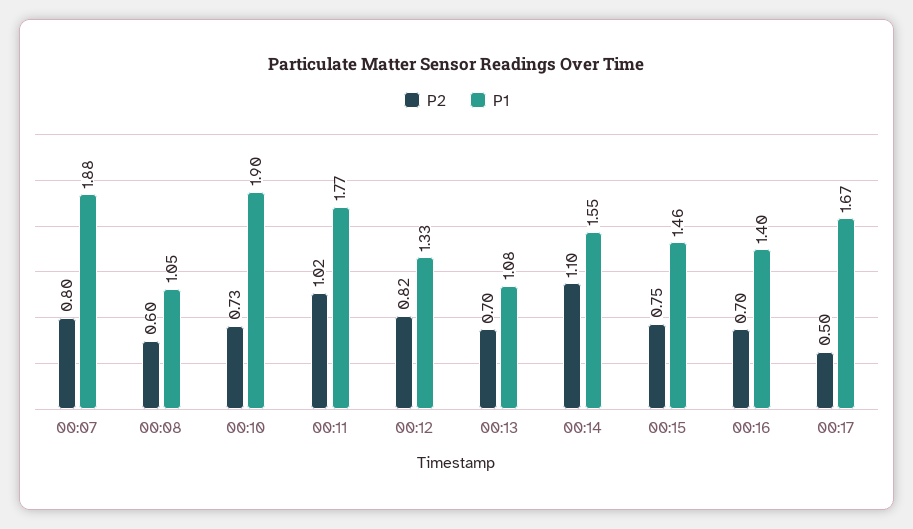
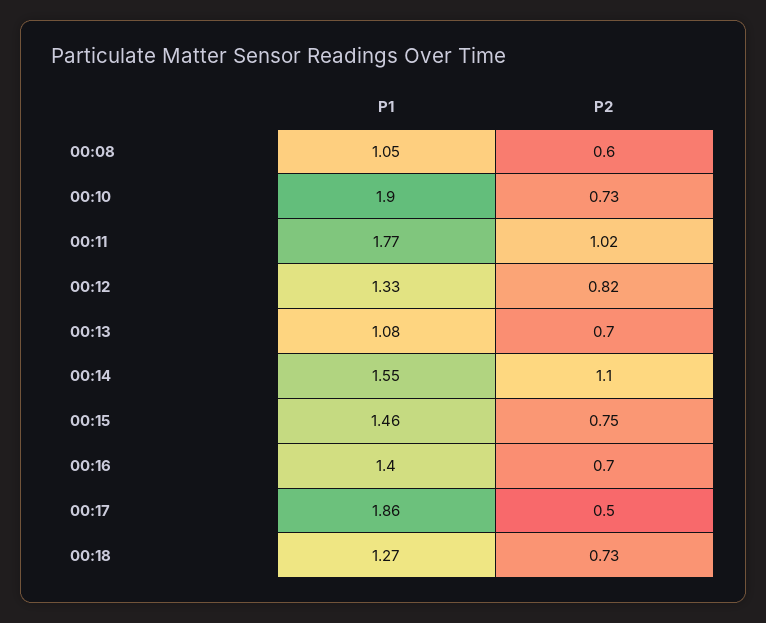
P2, 00:07: 0.8 -> none
P1, 00:07: 1.88 -> none
P1, 00:17: 1.67 -> 1.86
P1, 00:18: none -> 1.27
P2, 00:18: none -> 0.73

